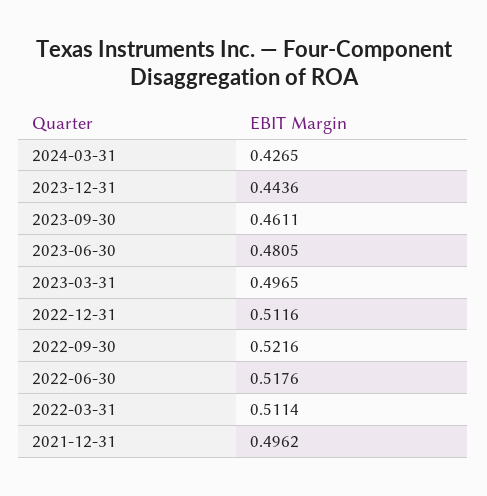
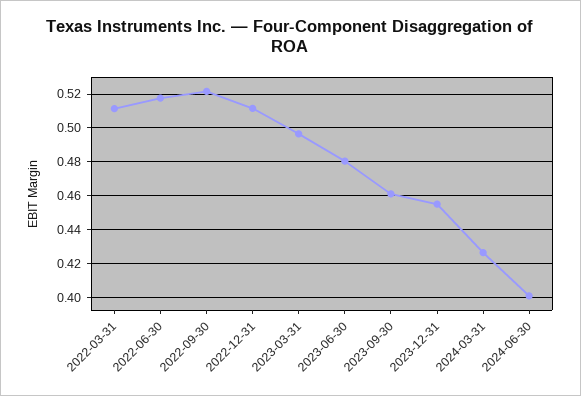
2023-12-31: 0.4436 -> 0.455
2021-12-31: 0.4962 -> none
2024-06-30: none -> 0.4

